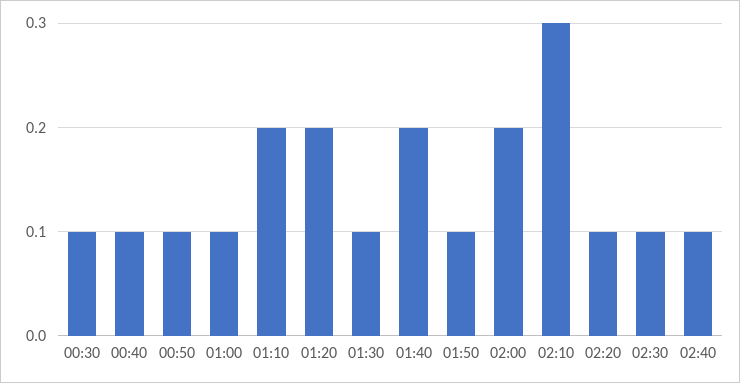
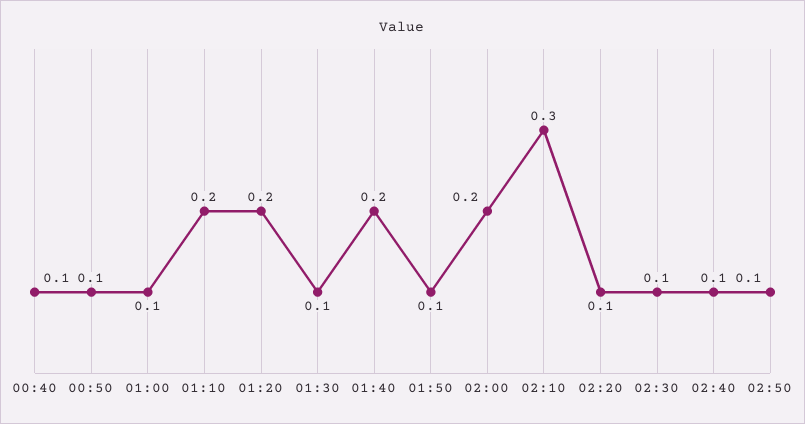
00:30: 0.1 -> none
02:50: none -> 0.1

